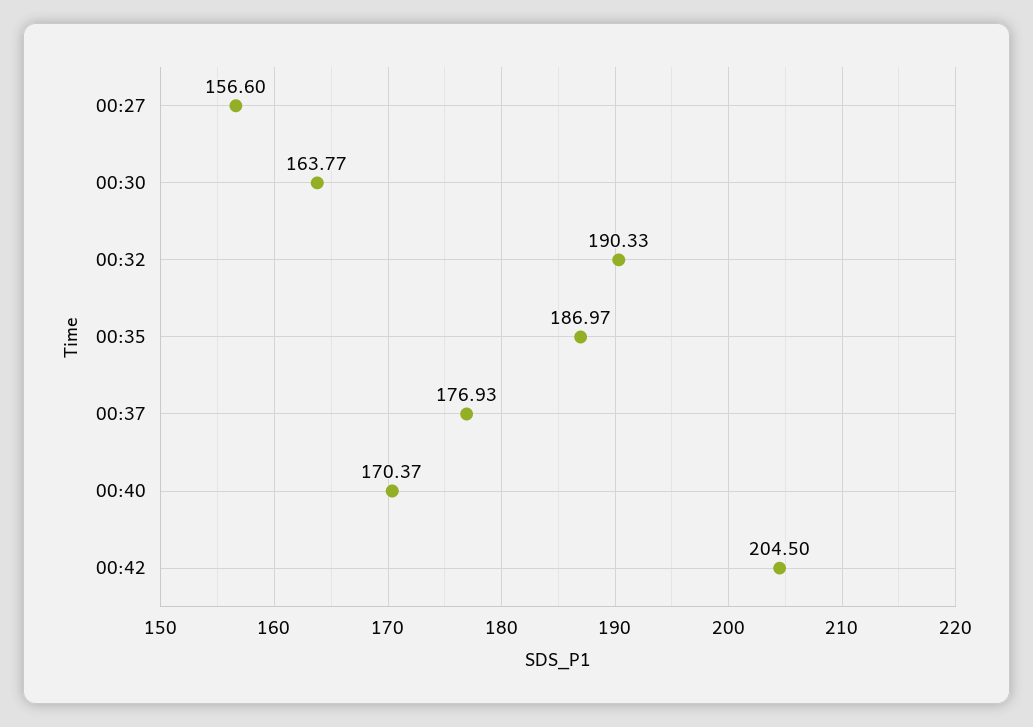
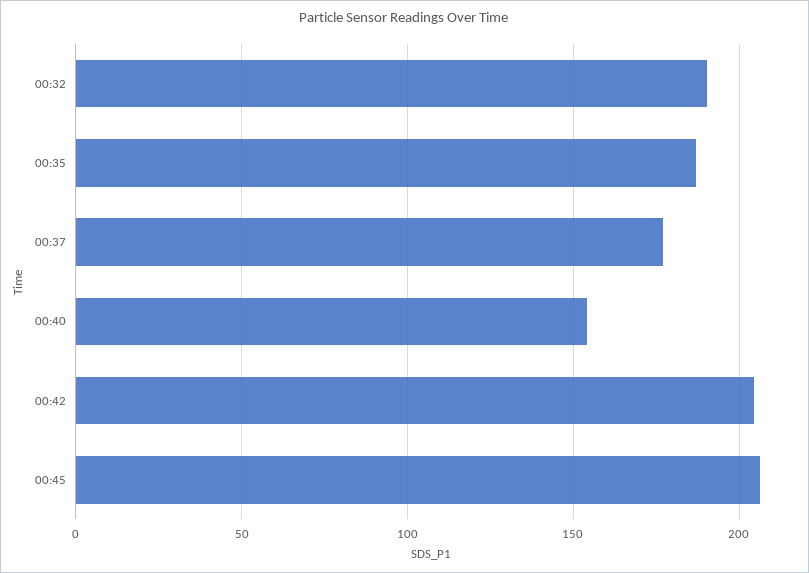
00:27: 156.6 -> none
00:30: 163.77 -> none
00:40: 170.37 -> 155
00:45: none -> 205

